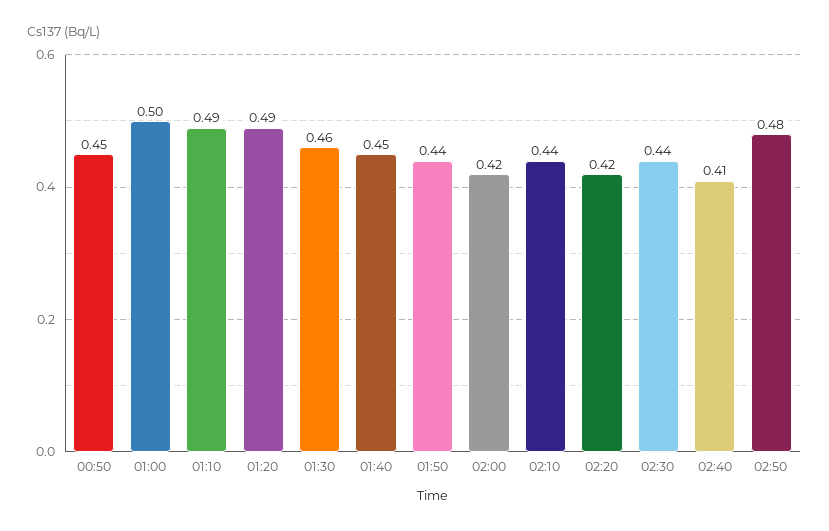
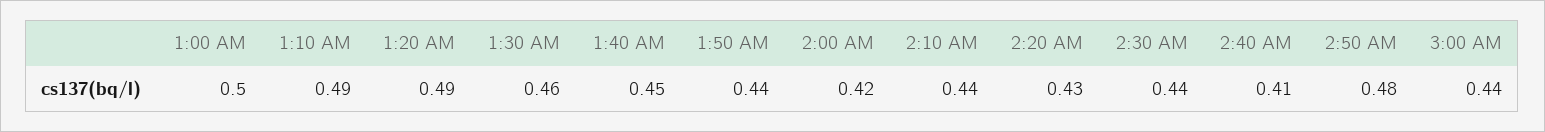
00:50: 0.45 -> none
02:20: 0.42 -> 0.43
3:00 AM: none -> 0.44

